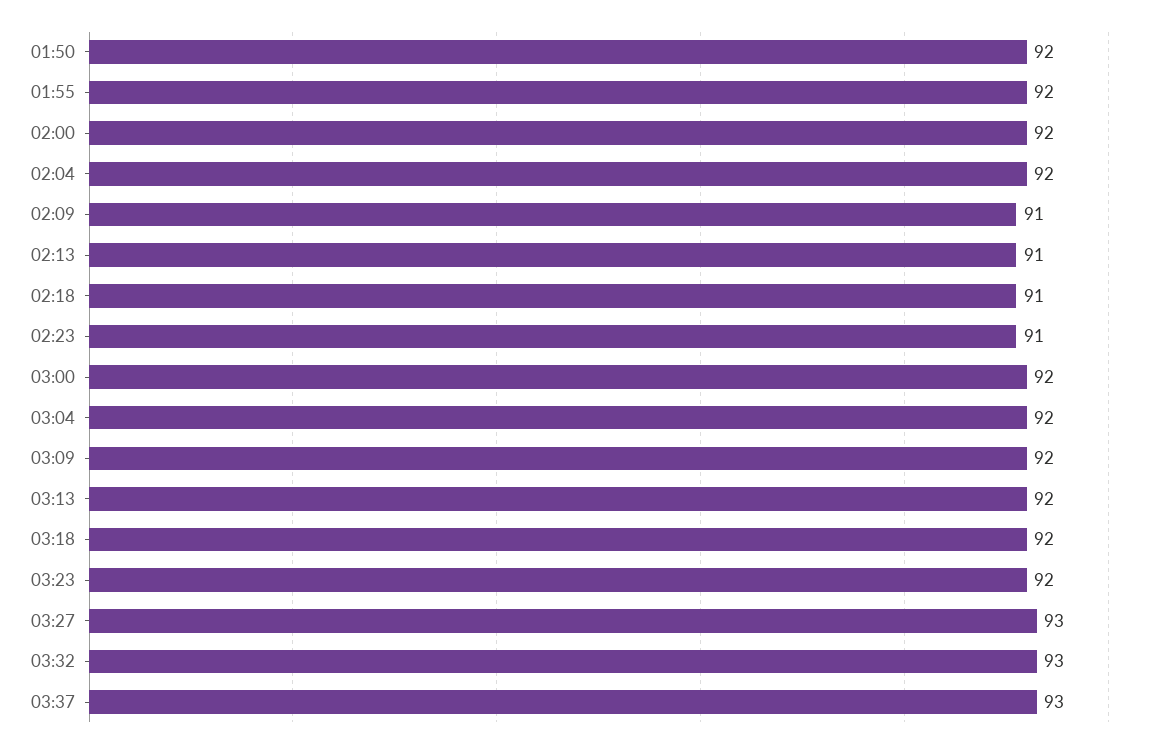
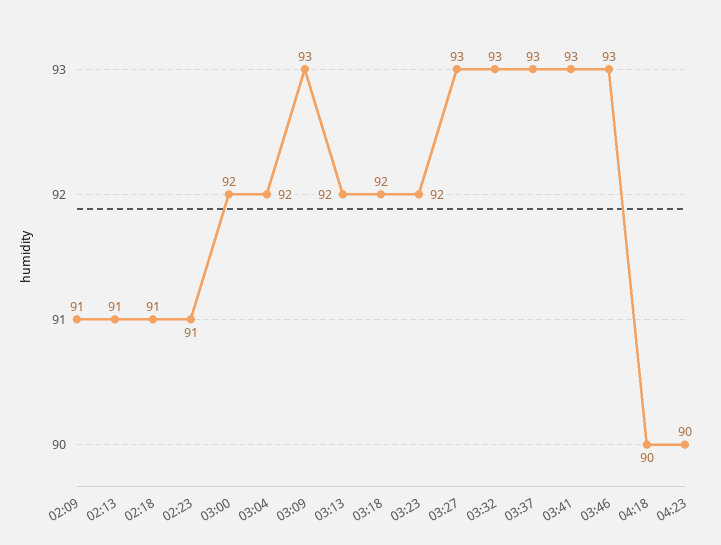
01:50: 92 -> none
01:55: 92 -> none
02:00: 92 -> none
02:04: 92 -> none
03:09: 92 -> 93
03:41: none -> 93
03:46: none -> 93
04:18: none -> 90
04:23: none -> 90

